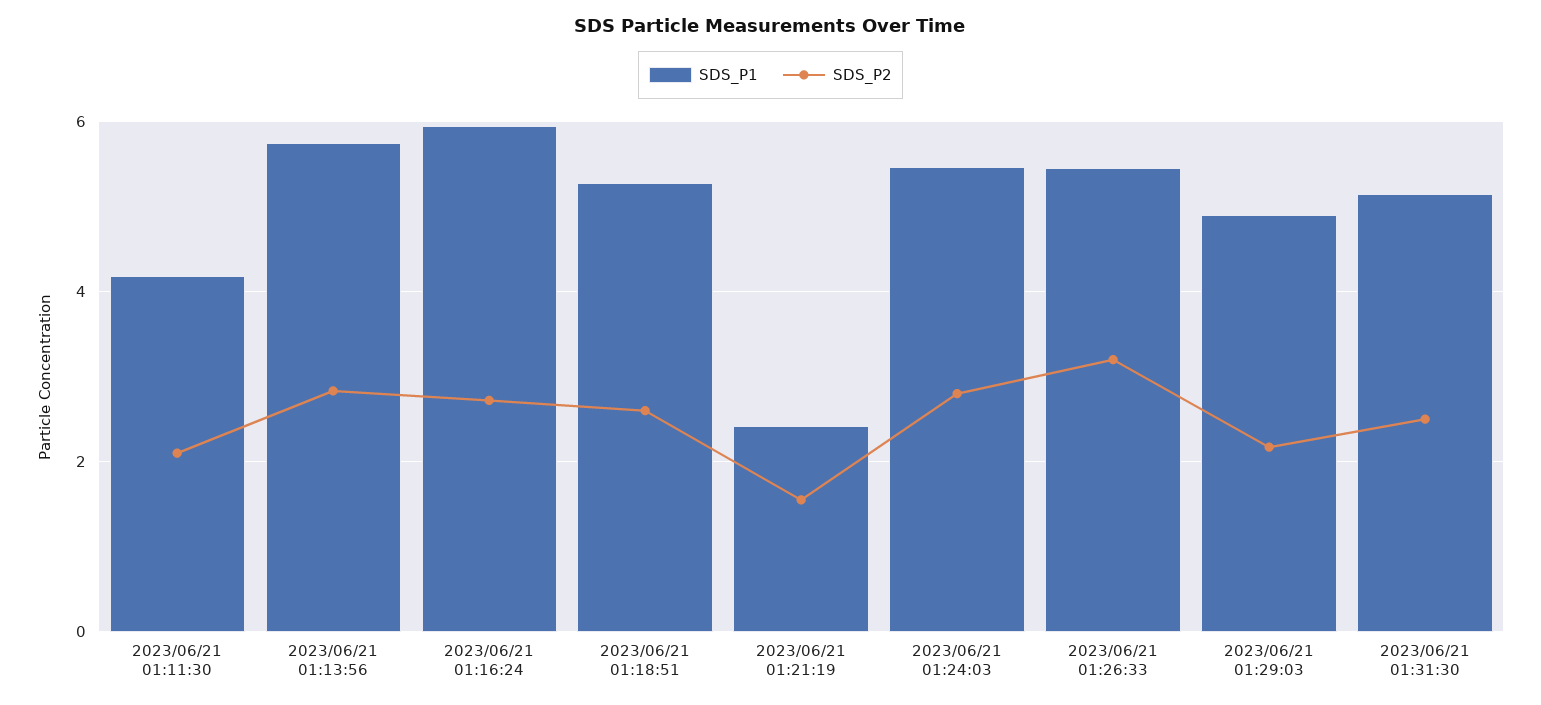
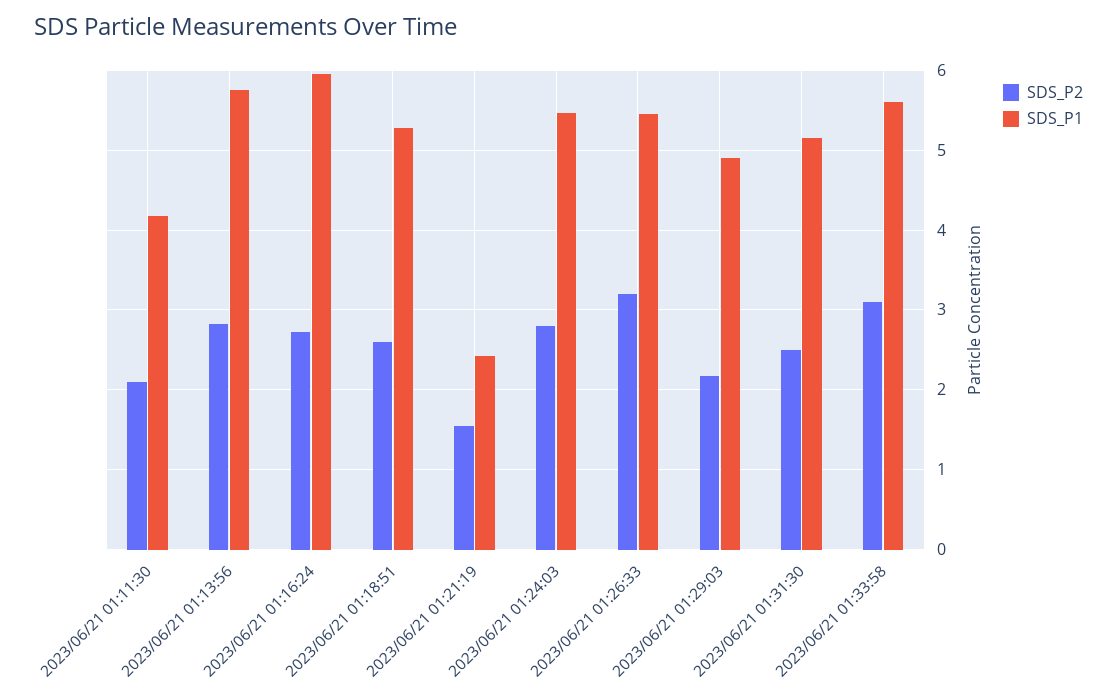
SDS_P2, 2023/06/21 01:33:58: none -> 3.1
SDS_P1, 2023/06/21 01:33:58: none -> 5.6

